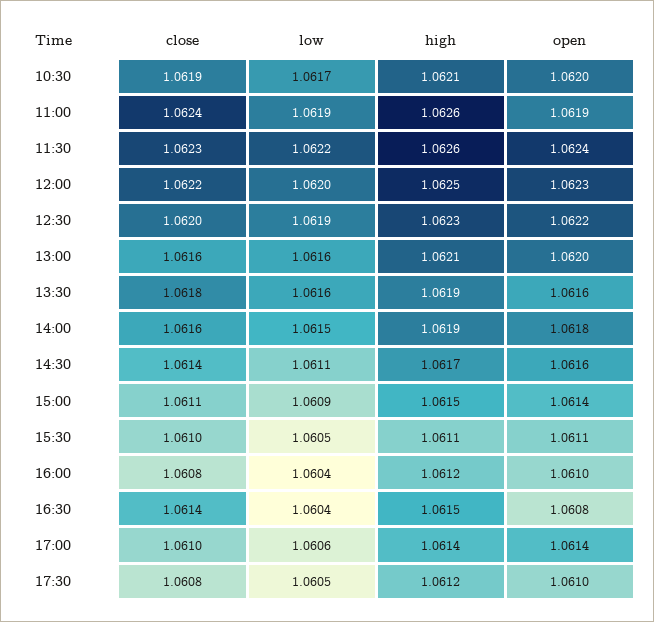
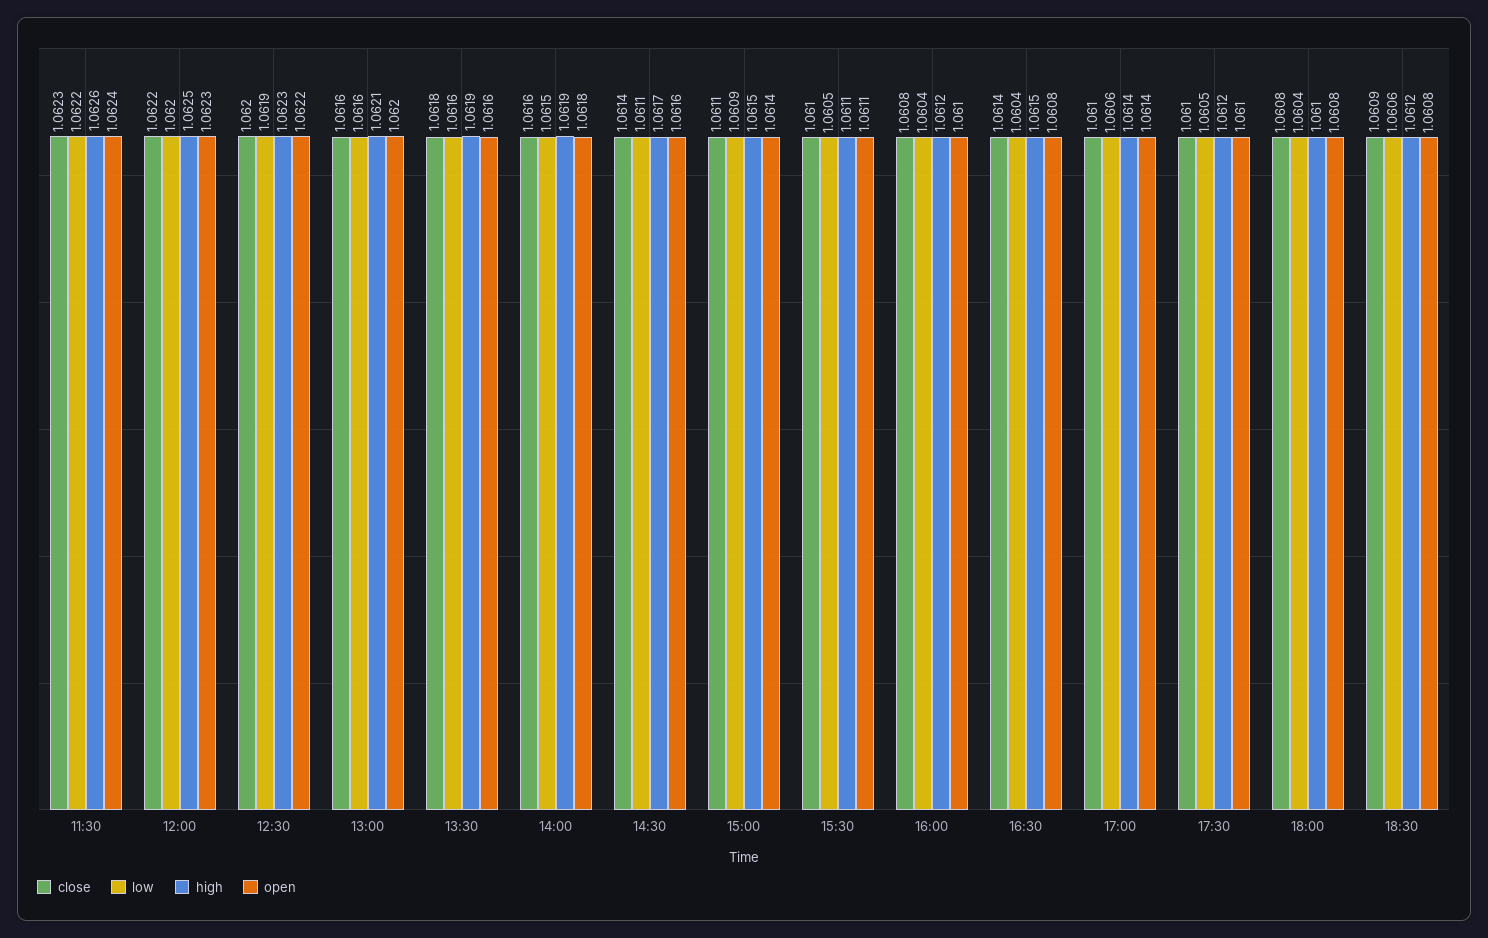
close, 10:30: 1.0619 -> none
low, 10:30: 1.0617 -> none
high, 10:30: 1.0621 -> none
open, 10:30: 1.062 -> none
close, 11:00: 1.0624 -> none
low, 11:00: 1.0619 -> none
high, 11:00: 1.0626 -> none
open, 11:00: 1.0619 -> none
close, 17:30: 1.0608 -> 1.061
close, 18:00: none -> 1.0608
low, 18:00: none -> 1.0604
high, 18:00: none -> 1.061
open, 18:00: none -> 1.0608
close, 18:30: none -> 1.0609
low, 18:30: none -> 1.0606
high, 18:30: none -> 1.0612
open, 18:30: none -> 1.0608

